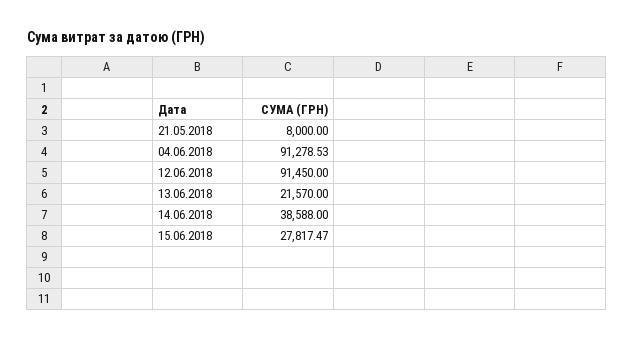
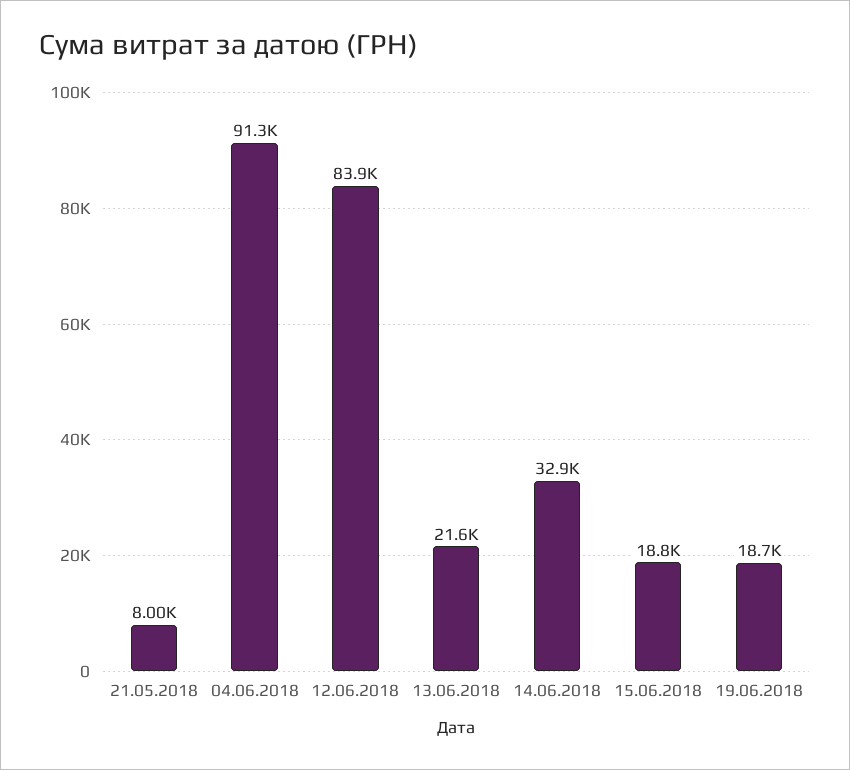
12.06.2018: 91450 -> 83900
14.06.2018: 38588 -> 32900
15.06.2018: 27817.47 -> 18800
19.06.2018: none -> 18700

